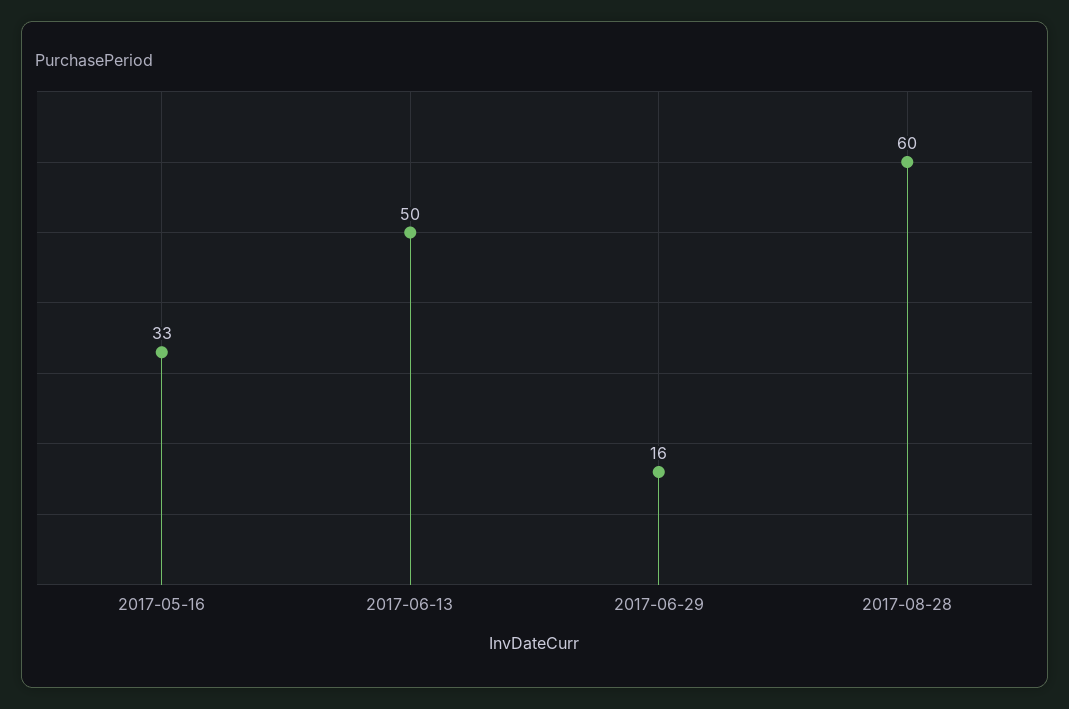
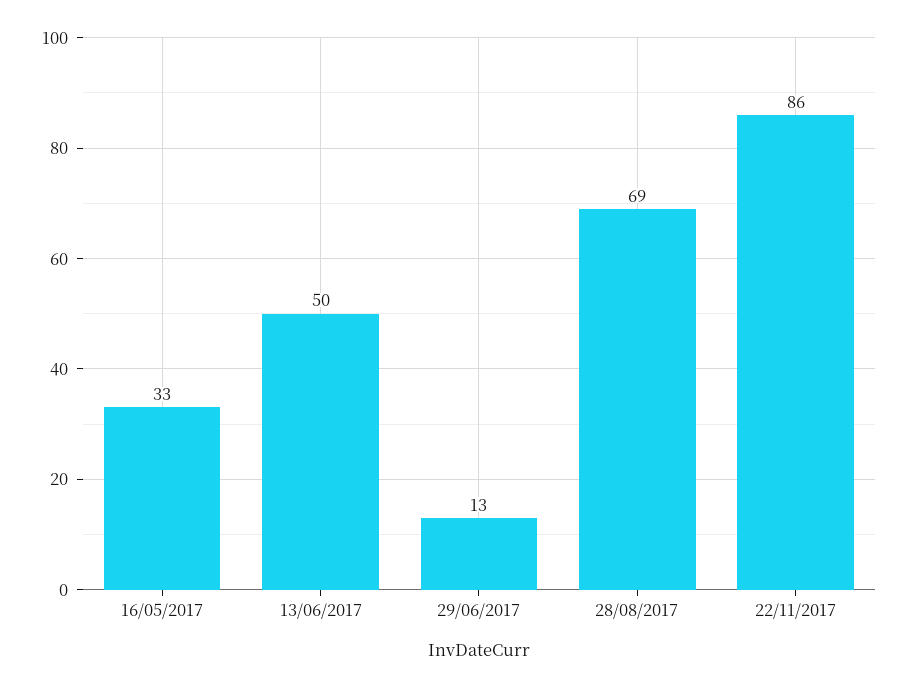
2017-06-29: 16 -> 13
2017-08-28: 60 -> 69
22/11/2017: none -> 86

